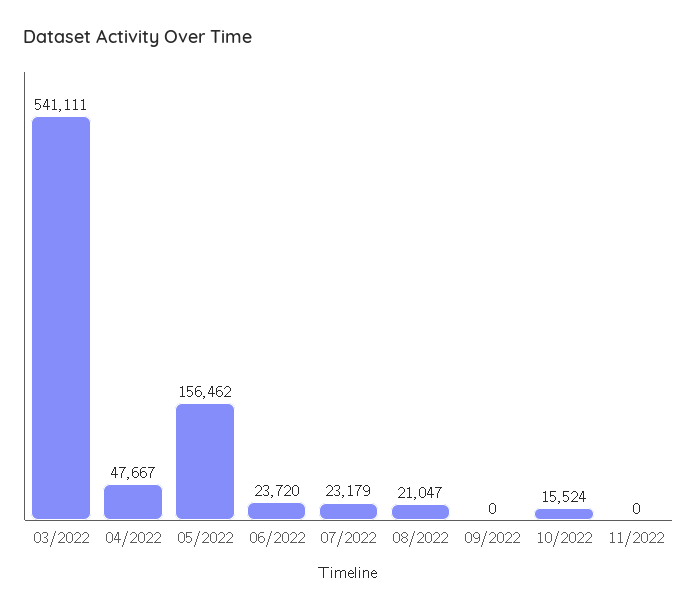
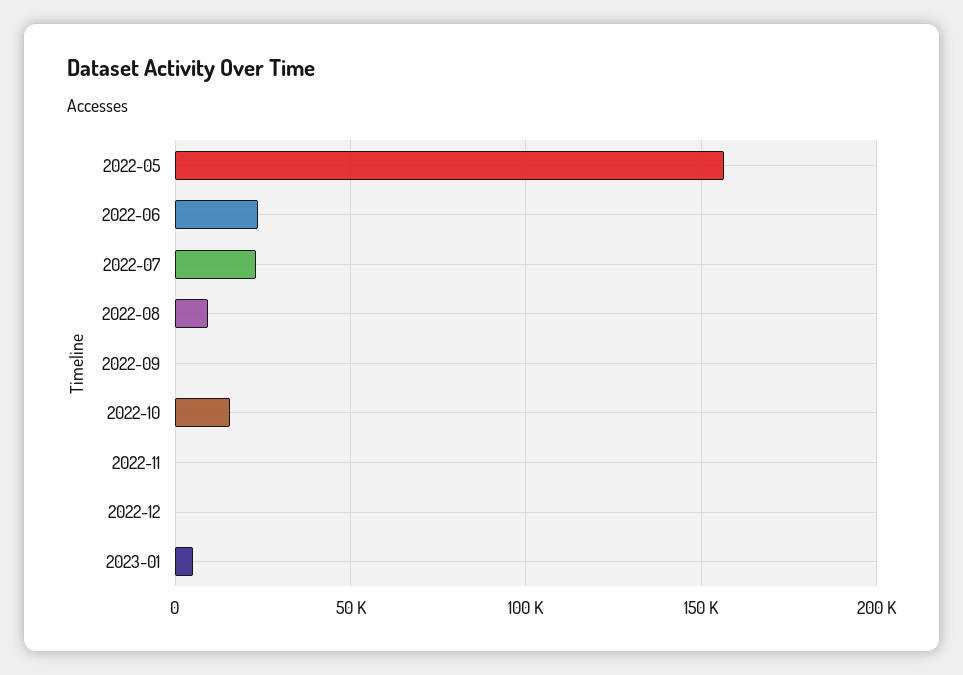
03/2022: 541111 -> none
04/2022: 47667 -> none
08/2022: 21047 -> 10000
2022-12: none -> 0
2023-01: none -> 5000

